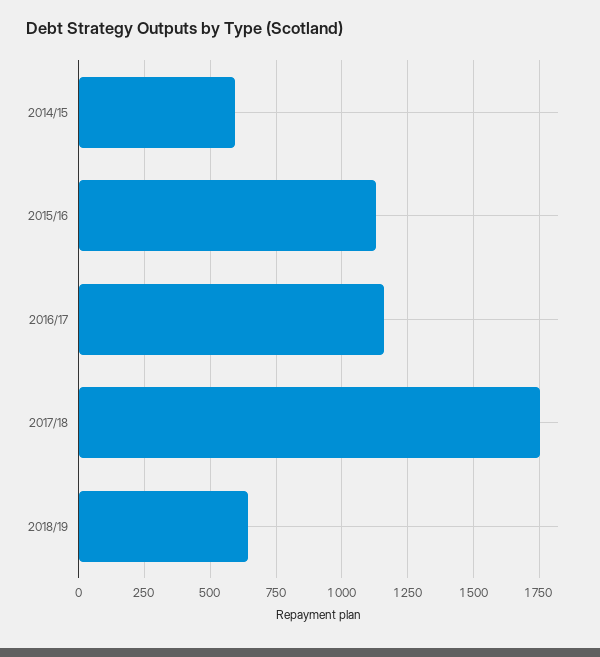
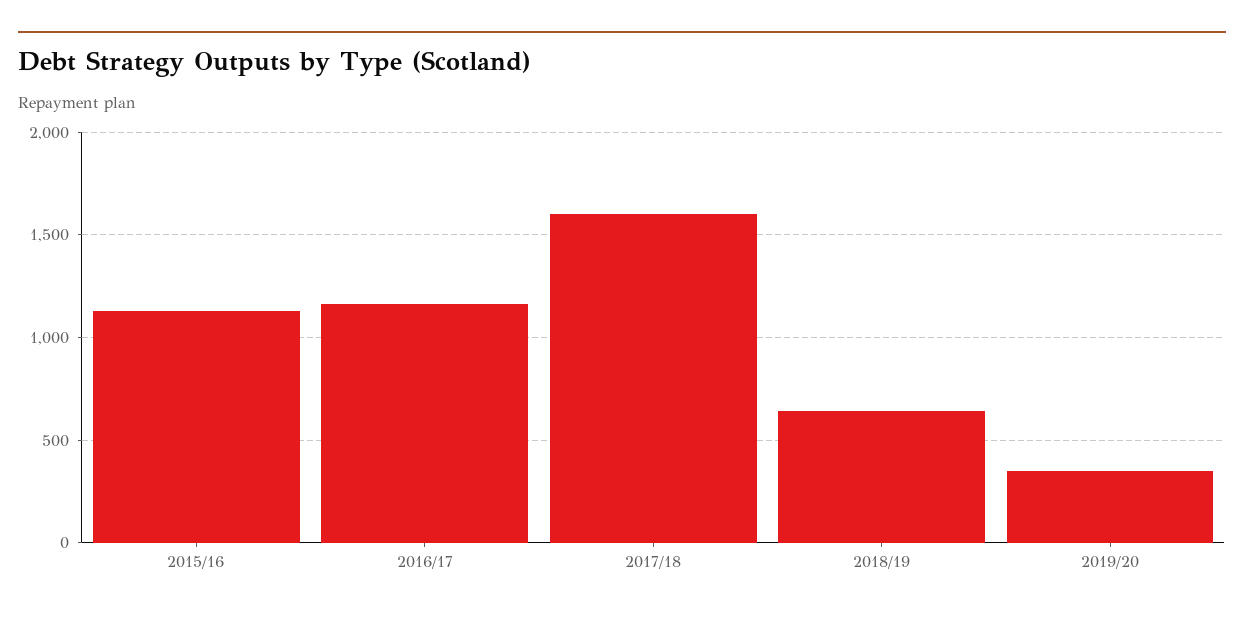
2014/15: 600 -> none
2017/18: 1750 -> 1600
2019/20: none -> 350

